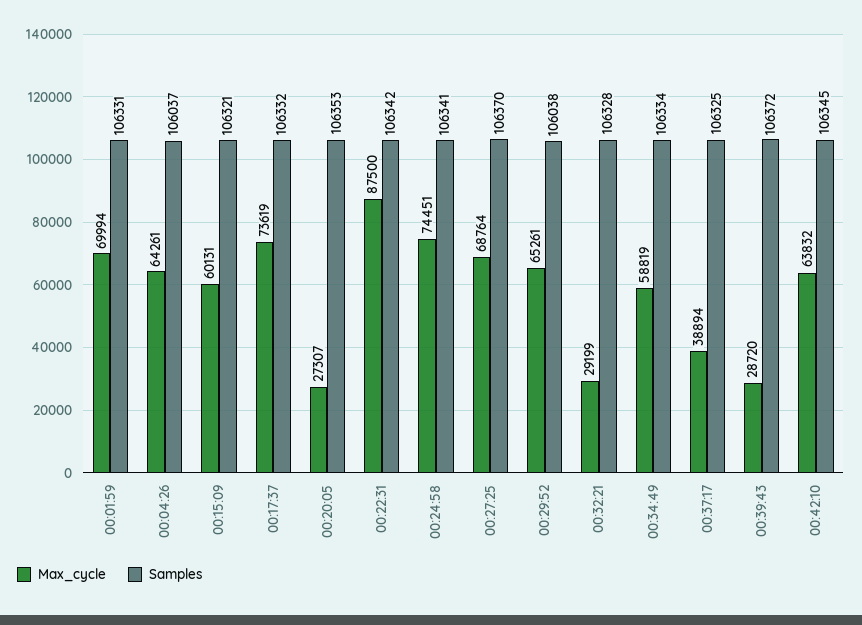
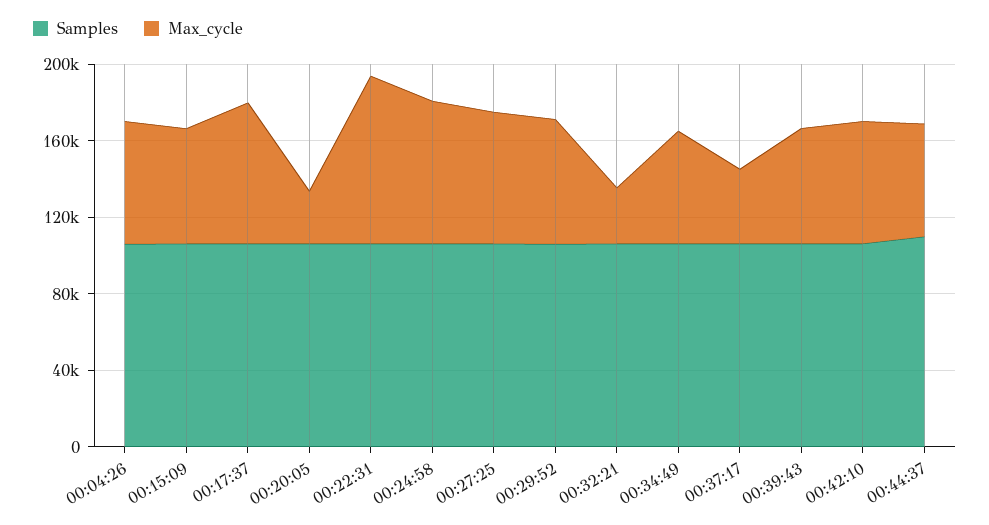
Max_cycle, 00:01:59: 69994 -> none
Samples, 00:01:59: 106331 -> none
Max_cycle, 00:39:43: 28720 -> 60000
Samples, 00:44:37: none -> 110000
Max_cycle, 00:44:37: none -> 60000

